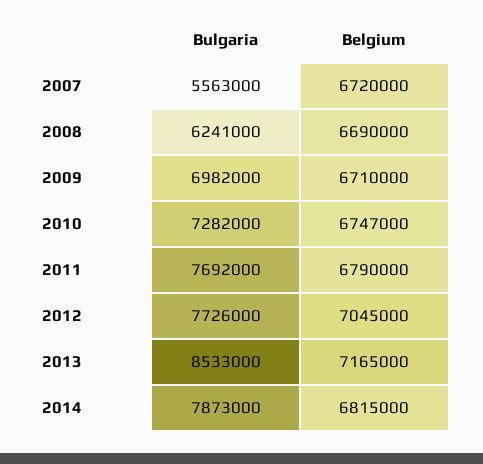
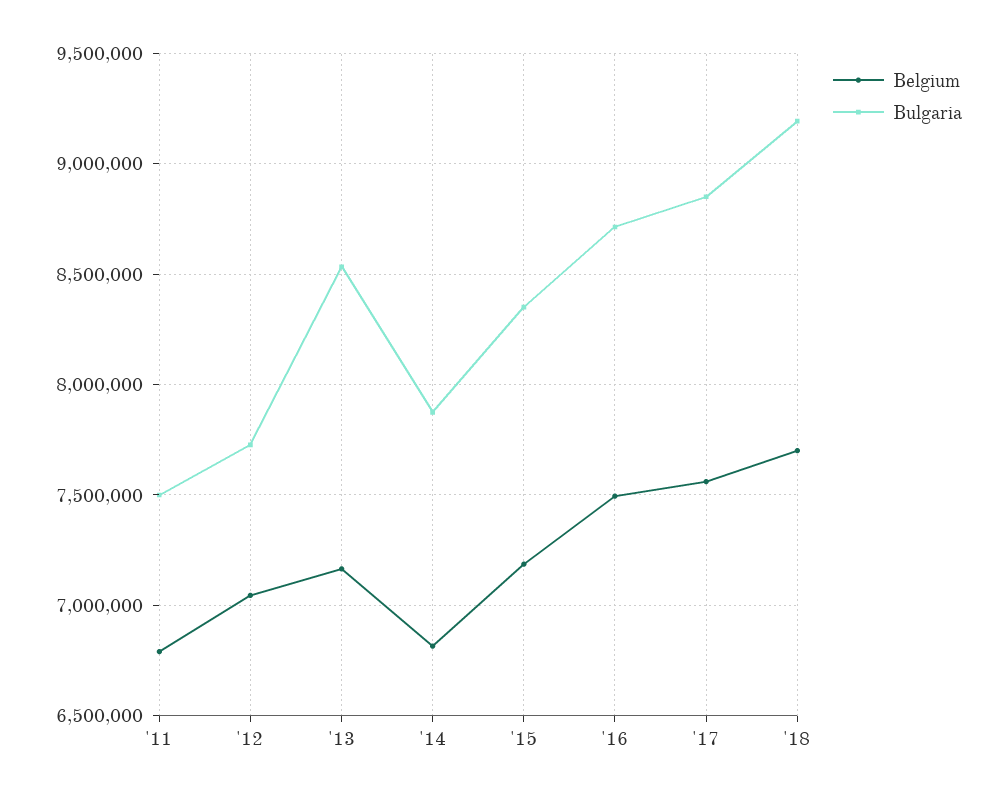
Bulgaria, 2007: 5563000 -> none
Belgium, 2007: 6720000 -> none
Bulgaria, 2008: 6241000 -> none
Belgium, 2008: 6690000 -> none
Bulgaria, 2009: 6982000 -> none
Belgium, 2009: 6710000 -> none
Bulgaria, 2010: 7282000 -> none
Belgium, 2010: 6747000 -> none
Bulgaria, 2011: 7692000 -> 7500000
Belgium, '15: none -> 7200000
Bulgaria, '15: none -> 8350000
Belgium, '16: none -> 7500000
Bulgaria, '16: none -> 8700000
Belgium, '17: none -> 7550000
Bulgaria, '17: none -> 8850000
Belgium, '18: none -> 7700000
Bulgaria, '18: none -> 9200000

